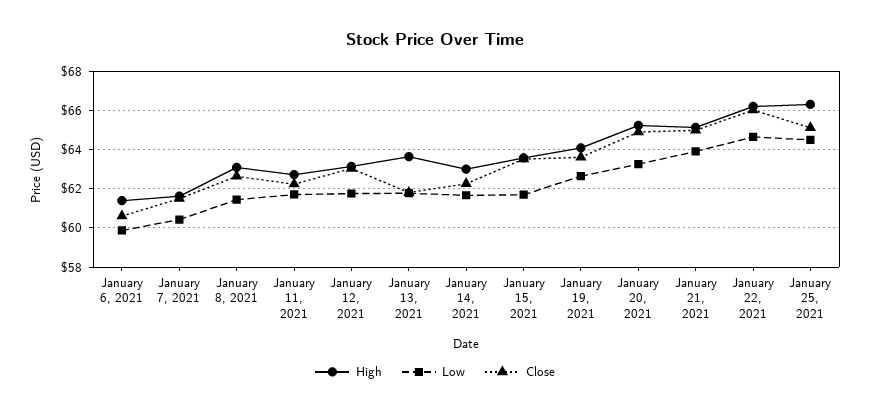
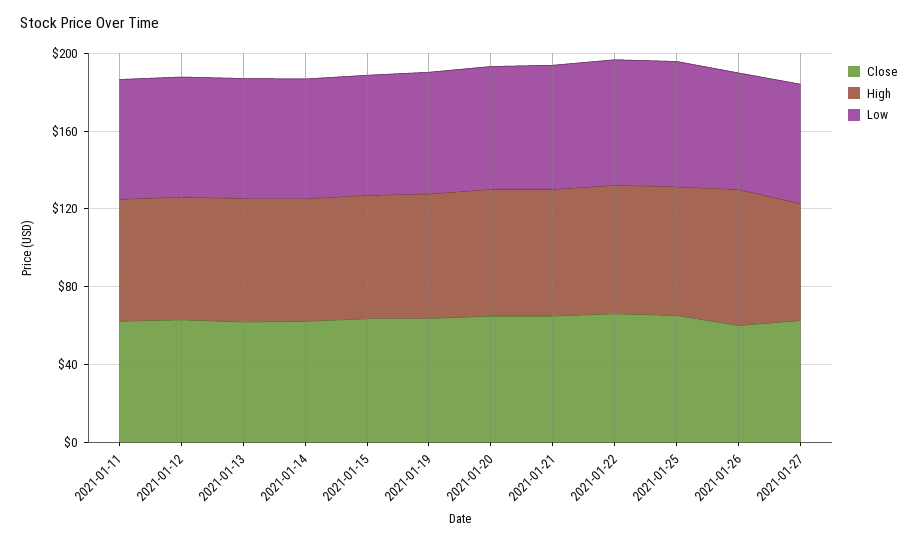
High, January 6, 2021: 61.5 -> none
Low, January 6, 2021: 60 -> none
Close, January 6, 2021: 60.5 -> none
High, January 7, 2021: 61.5 -> none
Low, January 7, 2021: 60.5 -> none
Close, January 7, 2021: 61.5 -> none
High, January 8, 2021: 63 -> none
Low, January 8, 2021: 61.5 -> none
Close, January 8, 2021: 62.5 -> none
Close, 2021-01-26: none -> 60
High, 2021-01-26: none -> 70
Low, 2021-01-26: none -> 60
Close, 2021-01-27: none -> 60
High, 2021-01-27: none -> 60
Low, 2021-01-27: none -> 60

